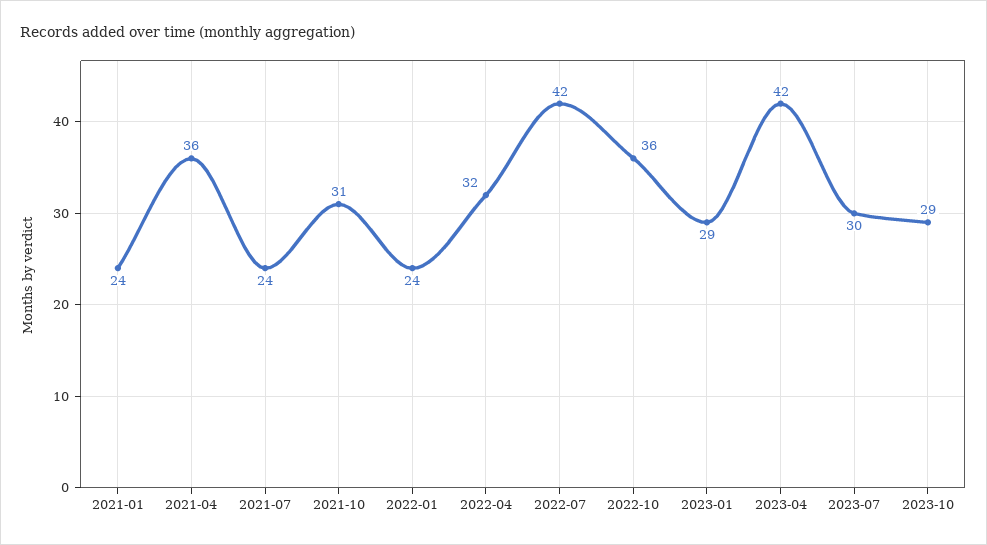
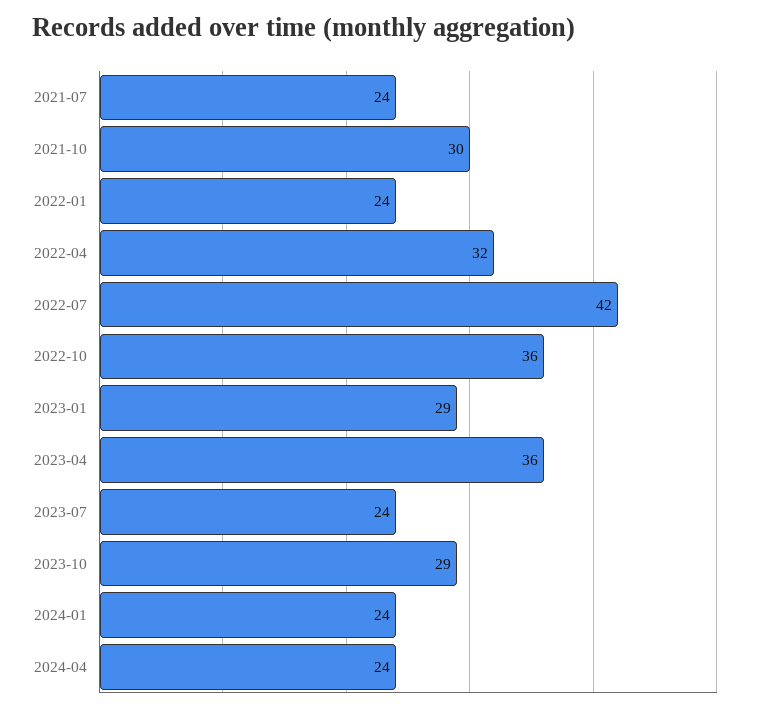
2021-01: 24 -> none
2021-04: 36 -> none
2021-10: 31 -> 30
2023-04: 42 -> 36
2023-07: 30 -> 24
2024-01: none -> 24
2024-04: none -> 24

